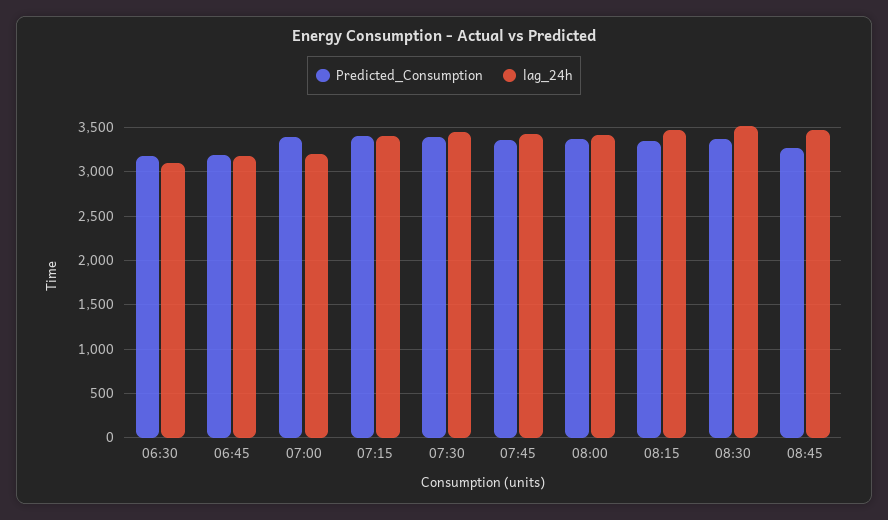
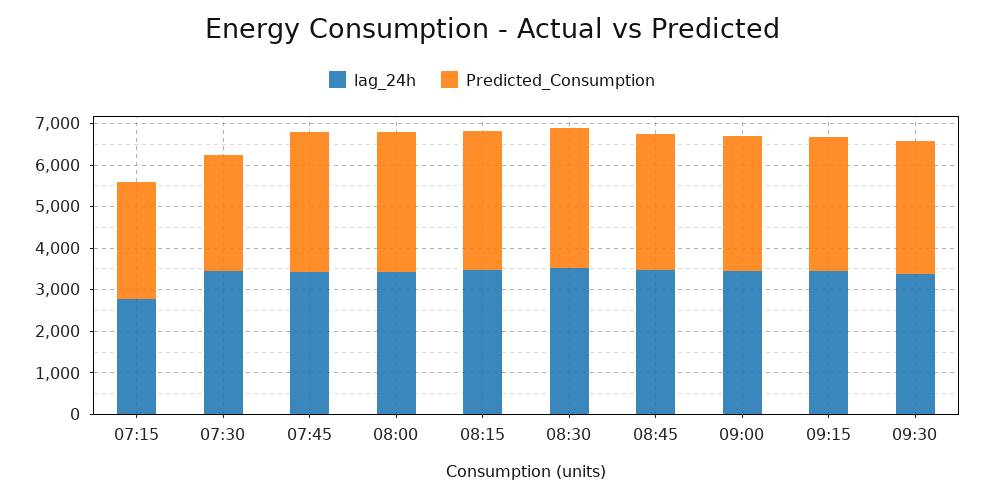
Predicted_Consumption, 06:30: 3200 -> none
lag_24h, 06:30: 3100 -> none
Predicted_Consumption, 06:45: 3200 -> none
lag_24h, 06:45: 3200 -> none
Predicted_Consumption, 07:00: 3400 -> none
lag_24h, 07:00: 3200 -> none
Predicted_Consumption, 07:15: 3400 -> 2800
lag_24h, 07:15: 3400 -> 2800
Predicted_Consumption, 07:30: 3400 -> 2800
lag_24h, 09:00: none -> 3400
Predicted_Consumption, 09:00: none -> 3200
lag_24h, 09:15: none -> 3400
Predicted_Consumption, 09:15: none -> 3200
lag_24h, 09:30: none -> 3400
Predicted_Consumption, 09:30: none -> 3200

